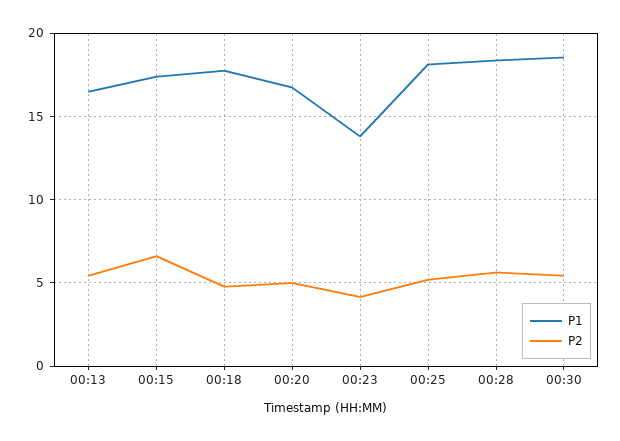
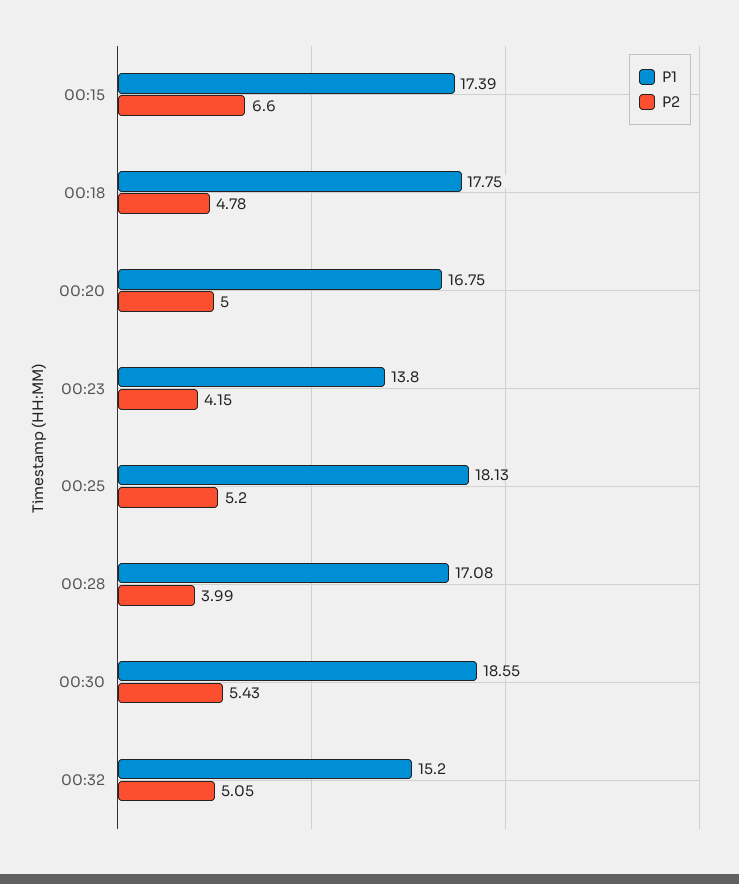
P1, 00:13: 16.5 -> none
P2, 00:13: 5.5 -> none
P1, 00:28: 18.5 -> 17.08
P2, 00:28: 5.5 -> 3.99
P1, 00:32: none -> 15.2
P2, 00:32: none -> 5.05

